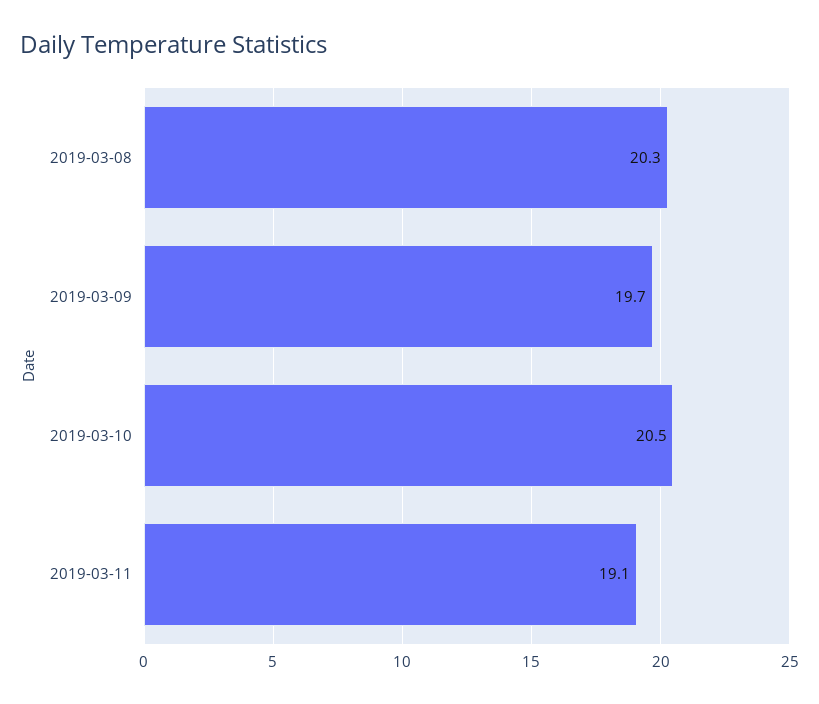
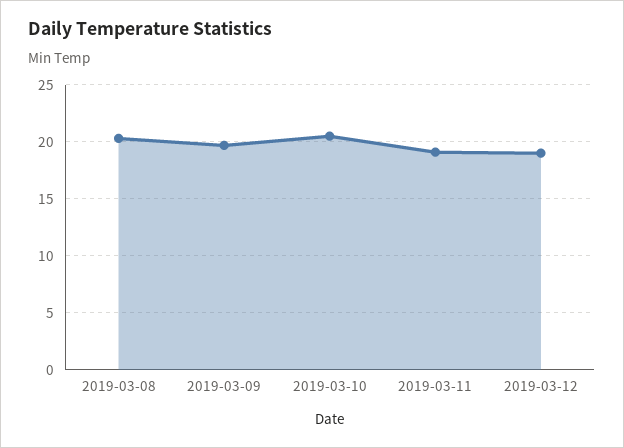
2019-03-12: none -> 19

